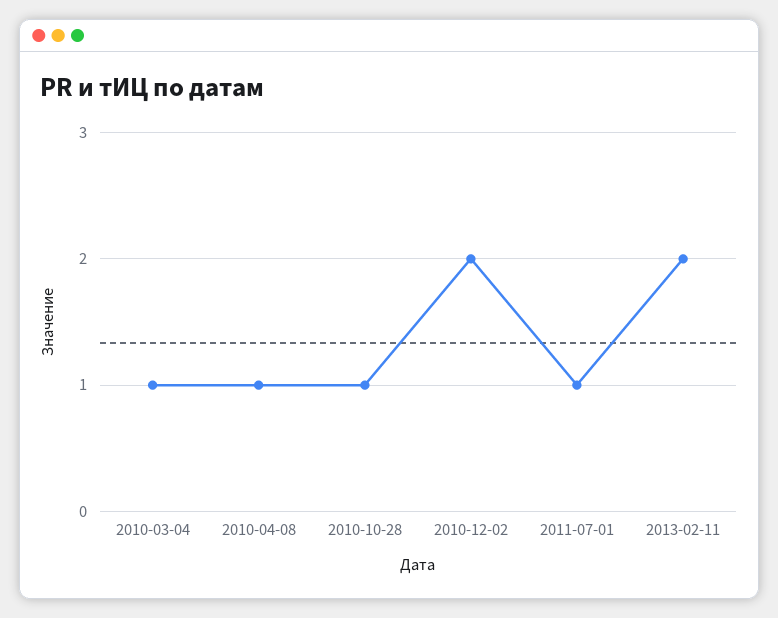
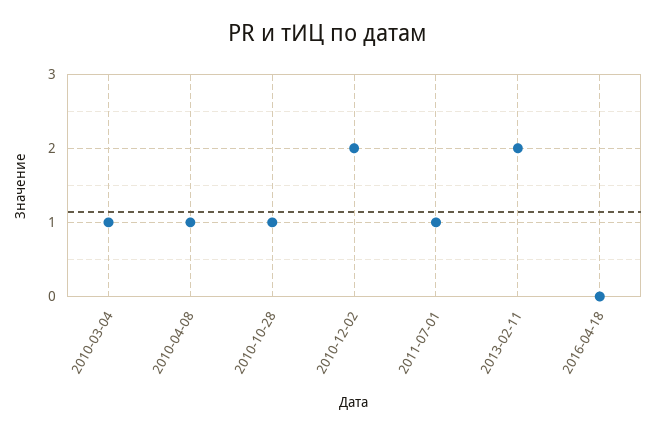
2016-04-18: none -> 0

